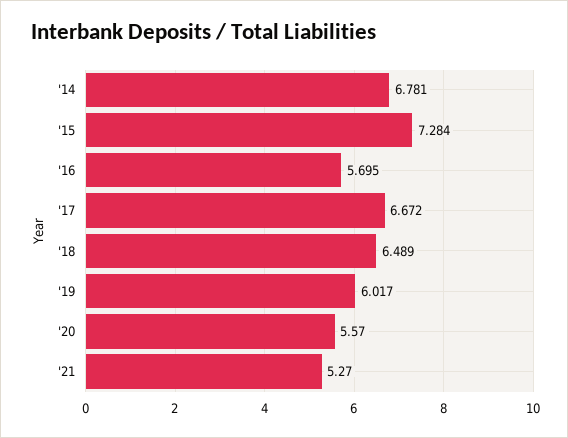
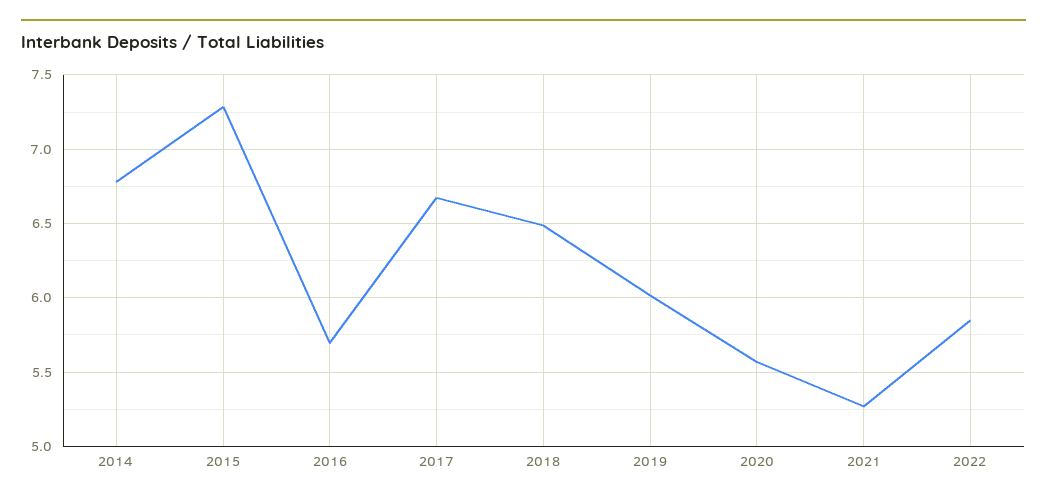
2022: none -> 5.85

